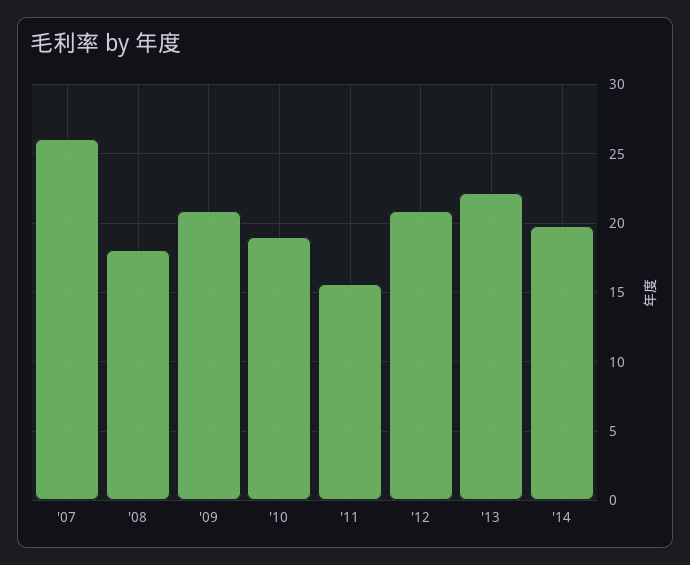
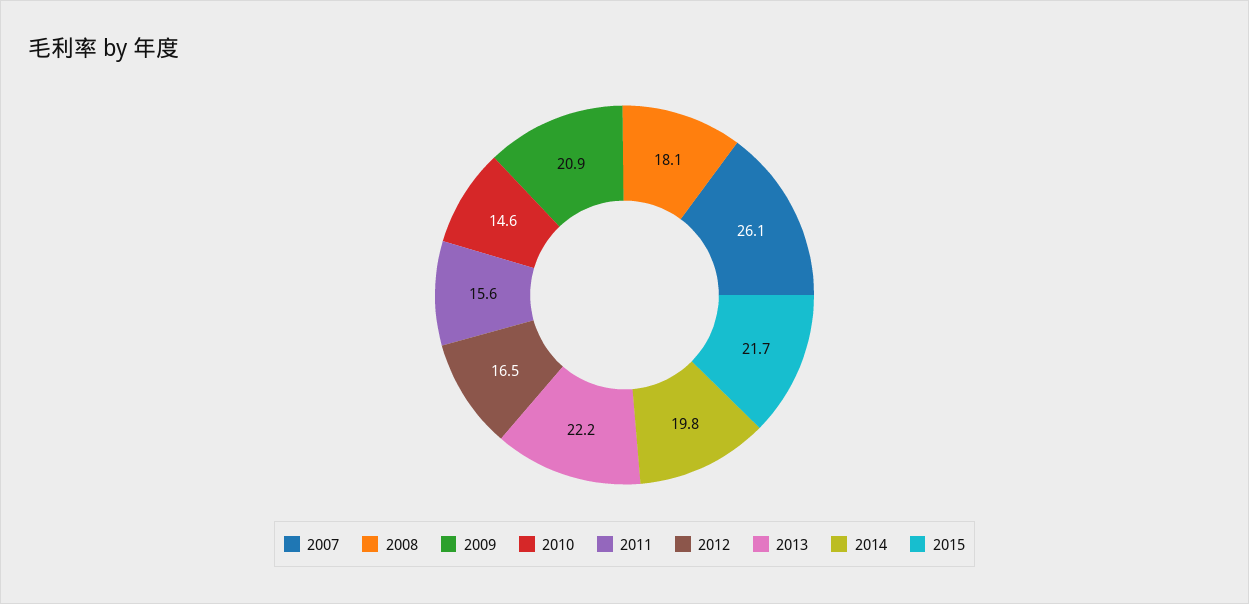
'10: 19 -> 14.6
'12: 21 -> 16.5
2015: none -> 21.7

